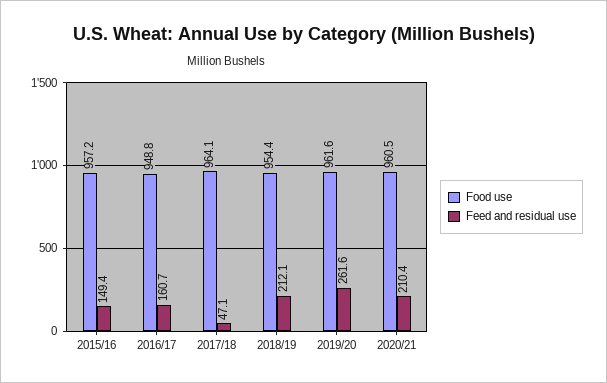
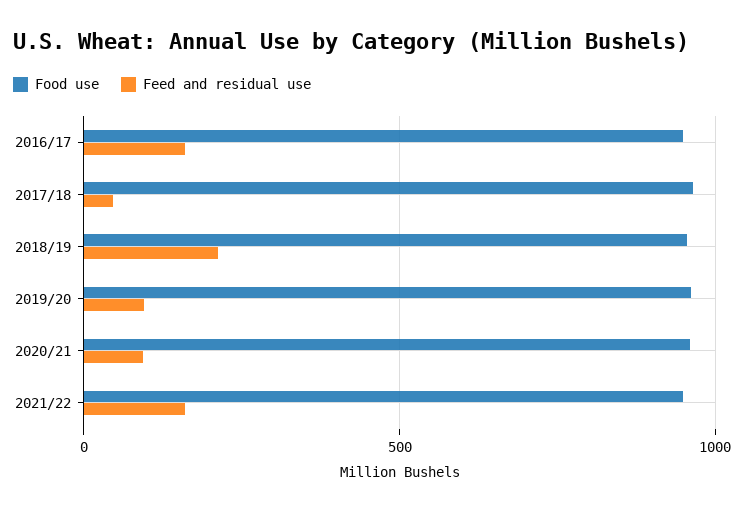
Food use, 2015/16: 957.2 -> none
Feed and residual use, 2015/16: 149.4 -> none
Feed and residual use, 2019/20: 261.6 -> 100
Feed and residual use, 2020/21: 210.4 -> 100
Food use, 2021/22: none -> 950
Feed and residual use, 2021/22: none -> 150

